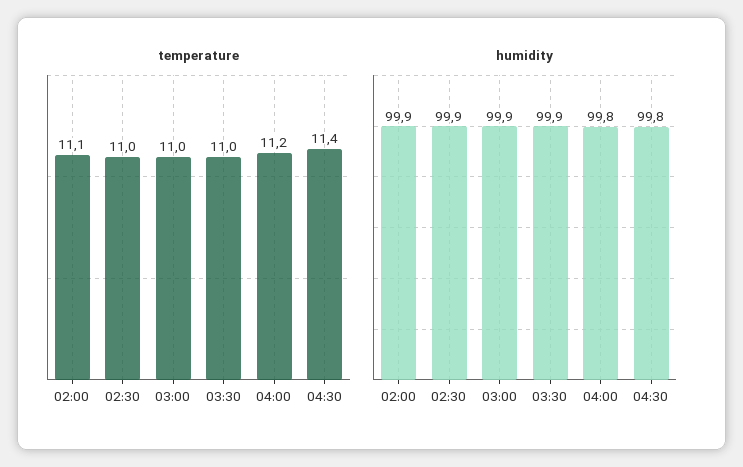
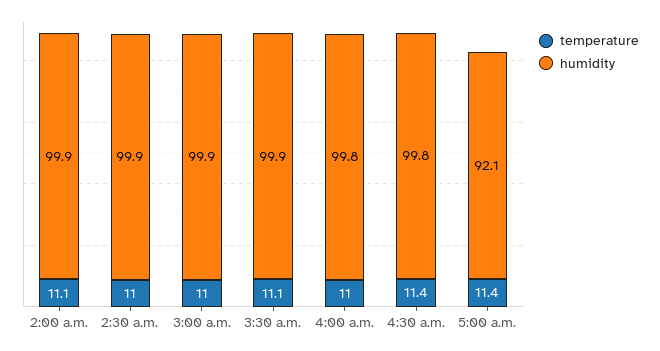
temperature, 03:30: 11 -> 11.1
temperature, 04:00: 11.2 -> 11
temperature, 5:00 a.m.: none -> 11.4
humidity, 5:00 a.m.: none -> 92.1

